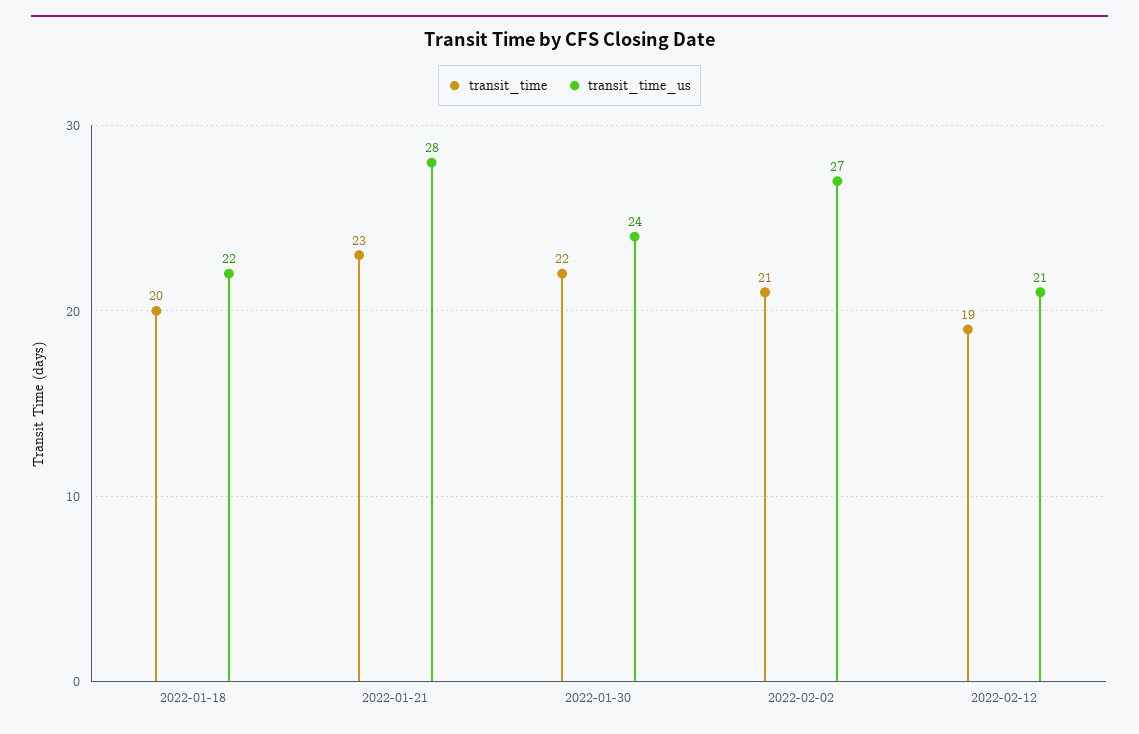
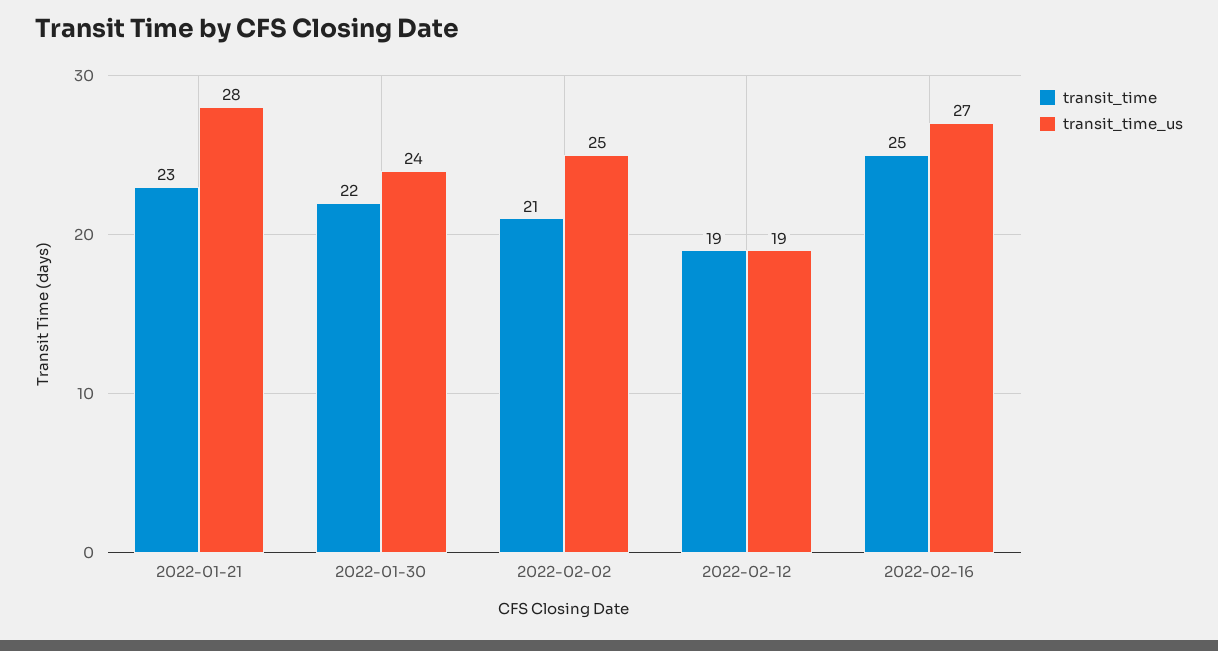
transit_time, 2022-01-18: 20 -> none
transit_time_us, 2022-01-18: 22 -> none
transit_time_us, 2022-02-02: 27 -> 25
transit_time_us, 2022-02-12: 21 -> 19
transit_time, 2022-02-16: none -> 25
transit_time_us, 2022-02-16: none -> 27

